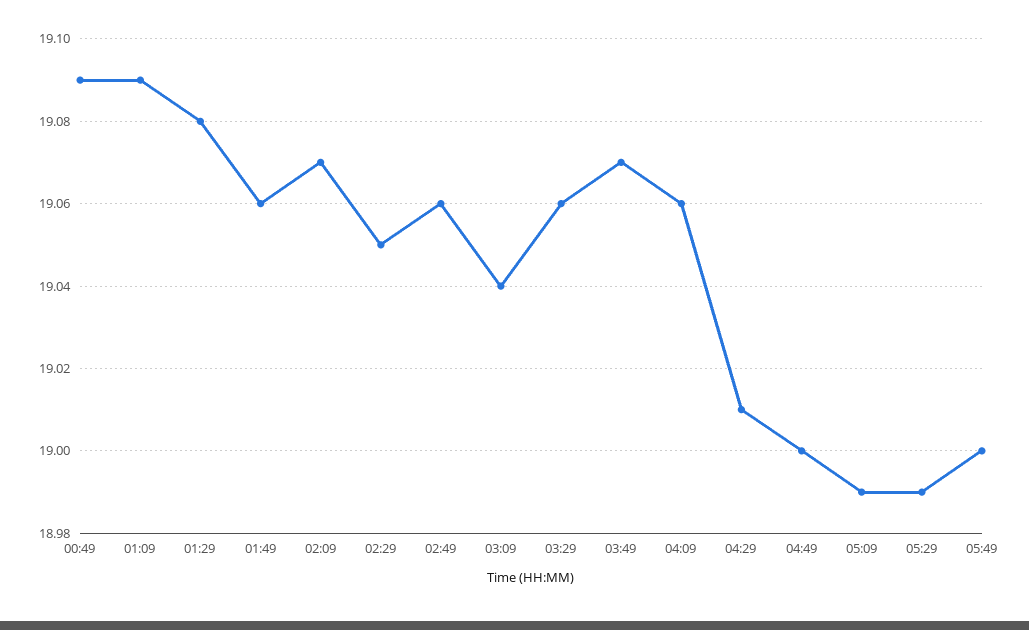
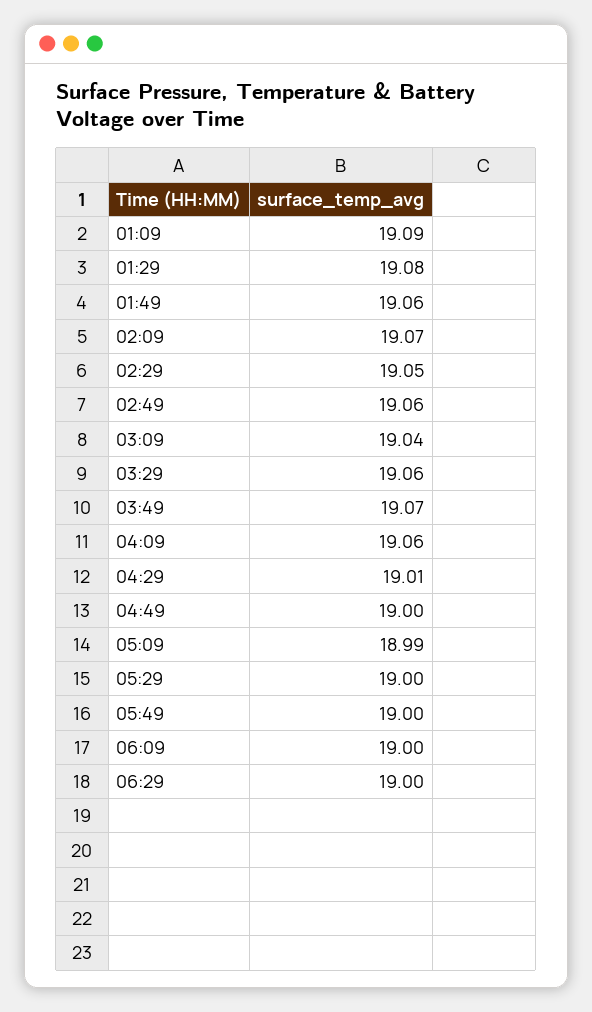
00:49: 19.09 -> none
05:29: 18.99 -> 19
06:09: none -> 19
06:29: none -> 19

